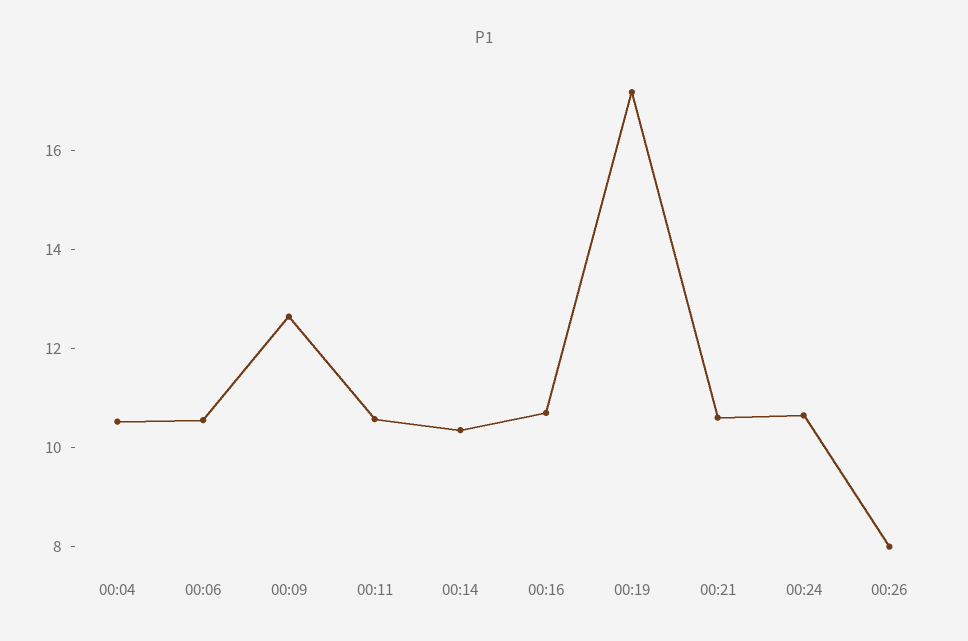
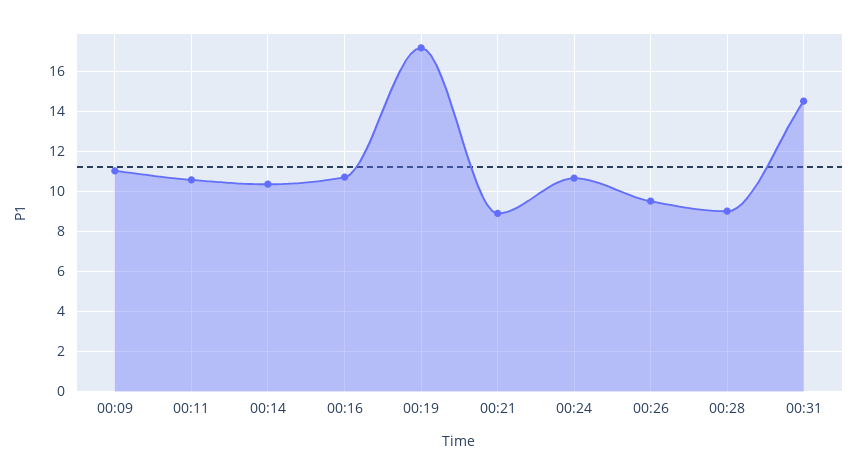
00:04: 10.5 -> none
00:06: 10.5 -> none
00:09: 12.5 -> 11
00:21: 10.5 -> 9
00:26: 8 -> 9.5
00:28: none -> 9
00:31: none -> 14.5

